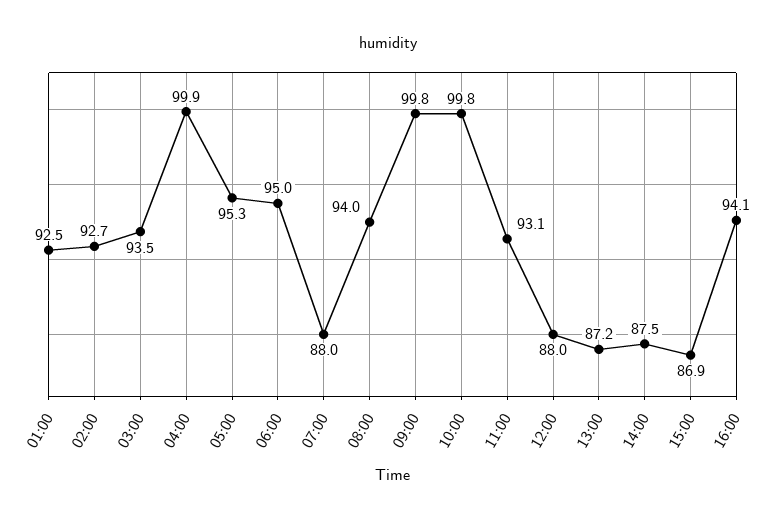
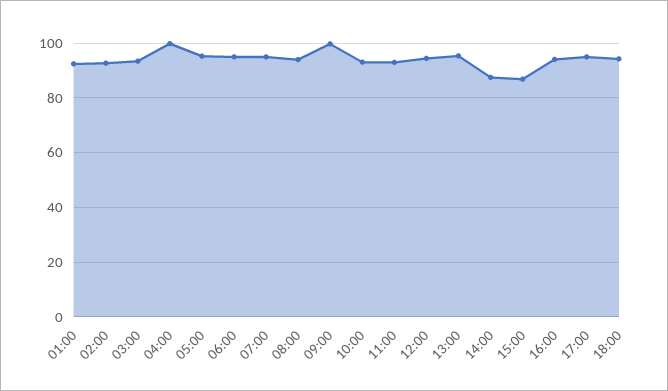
07:00: 88 -> 95
10:00: 99.8 -> 92.5
12:00: 88 -> 95
13:00: 87.2 -> 95
17:00: none -> 95
18:00: none -> 95

